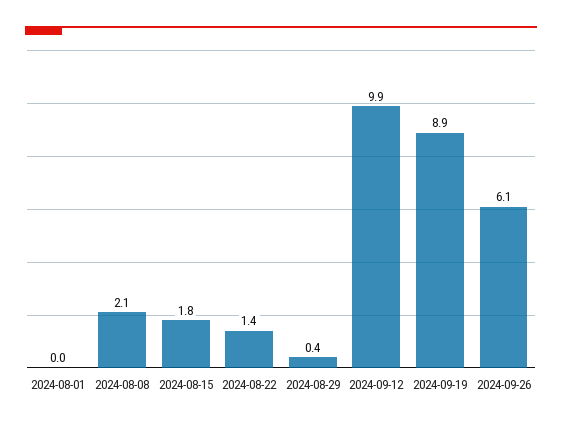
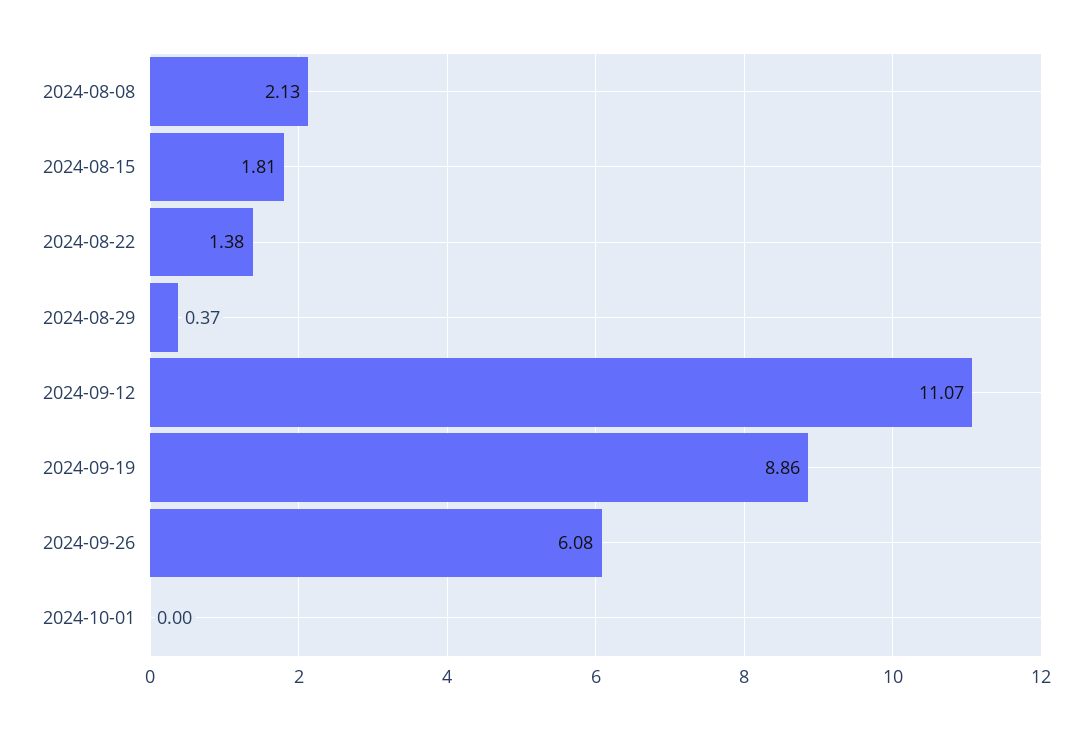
2024-08-01: 0 -> none
2024-09-12: 9.9 -> 11.07
2024-10-01: none -> 0

